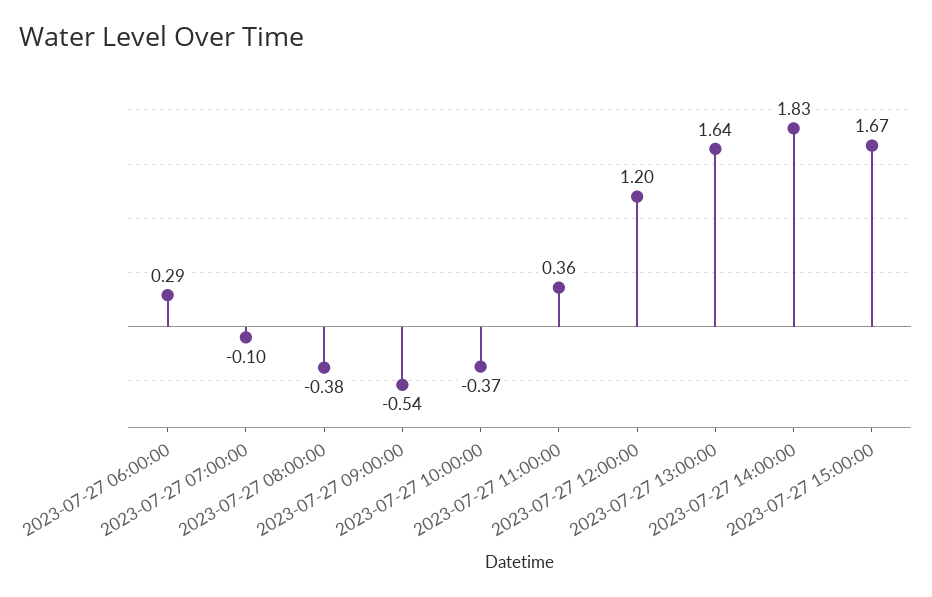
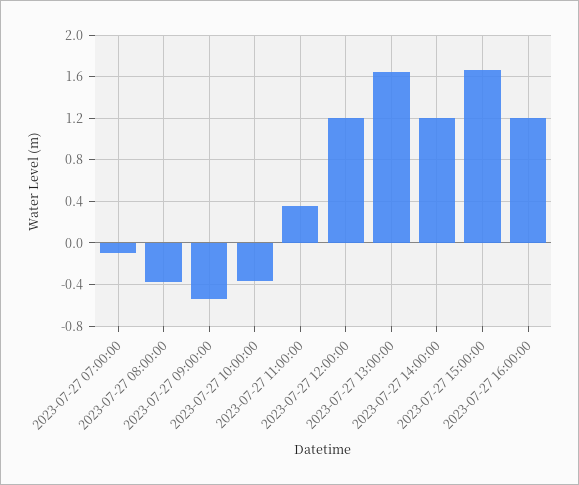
2023-07-27 06:00:00: 0.29 -> none
2023-07-27 14:00:00: 1.83 -> 1.2
2023-07-27 16:00:00: none -> 1.2

